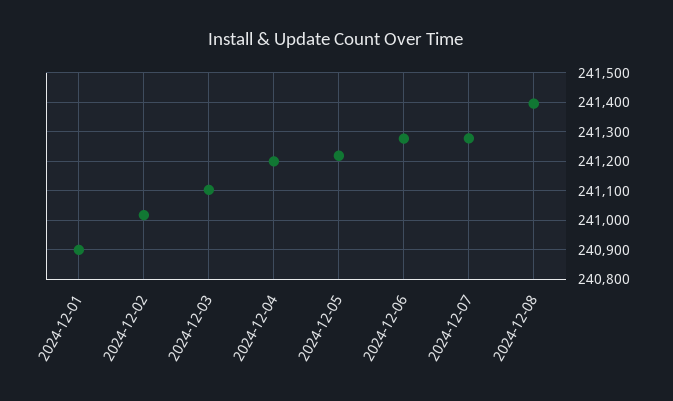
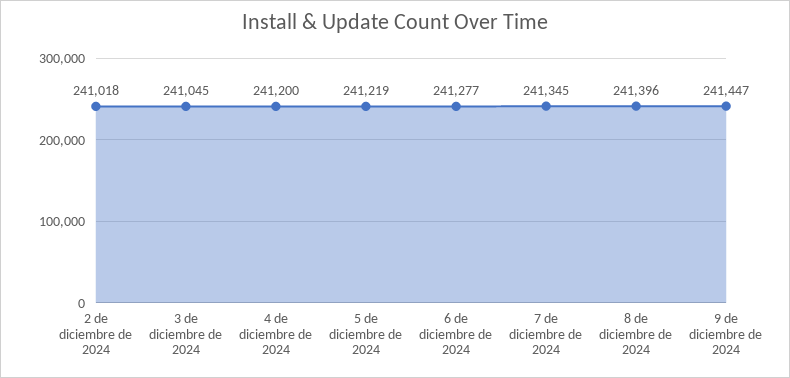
2024-12-01: 240900 -> none
2024-12-03: 241100 -> 241045
2024-12-07: 241275 -> 241345
9 de diciembre de 2024: none -> 241447

